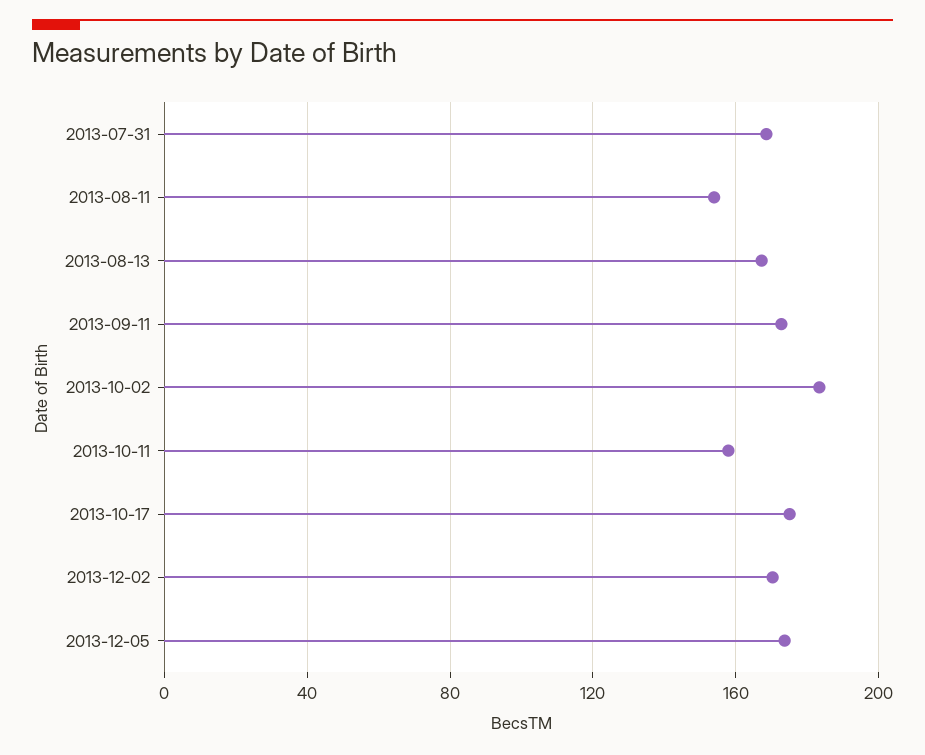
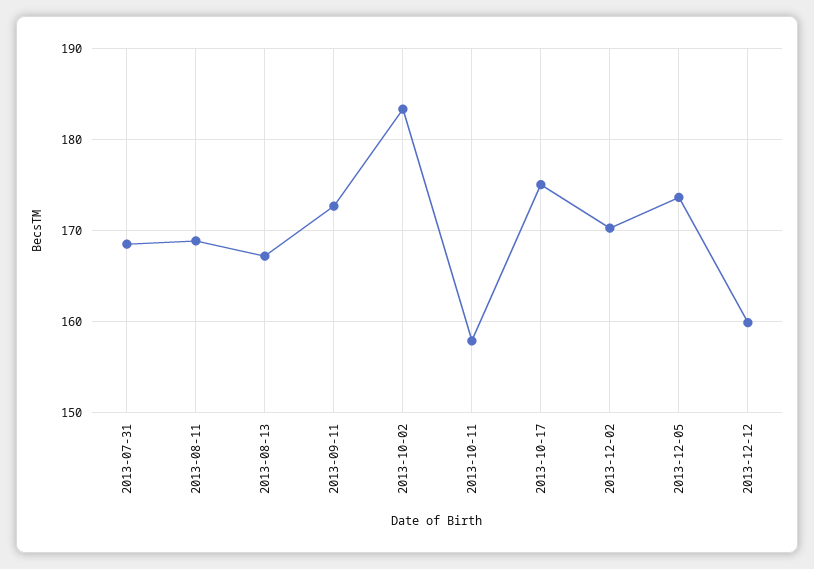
2013-08-11: 155 -> 169
2013-12-12: none -> 160

